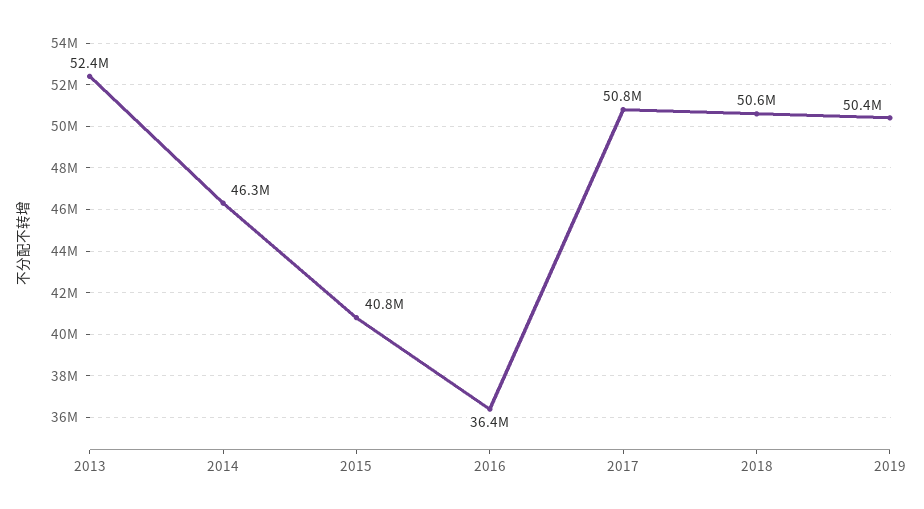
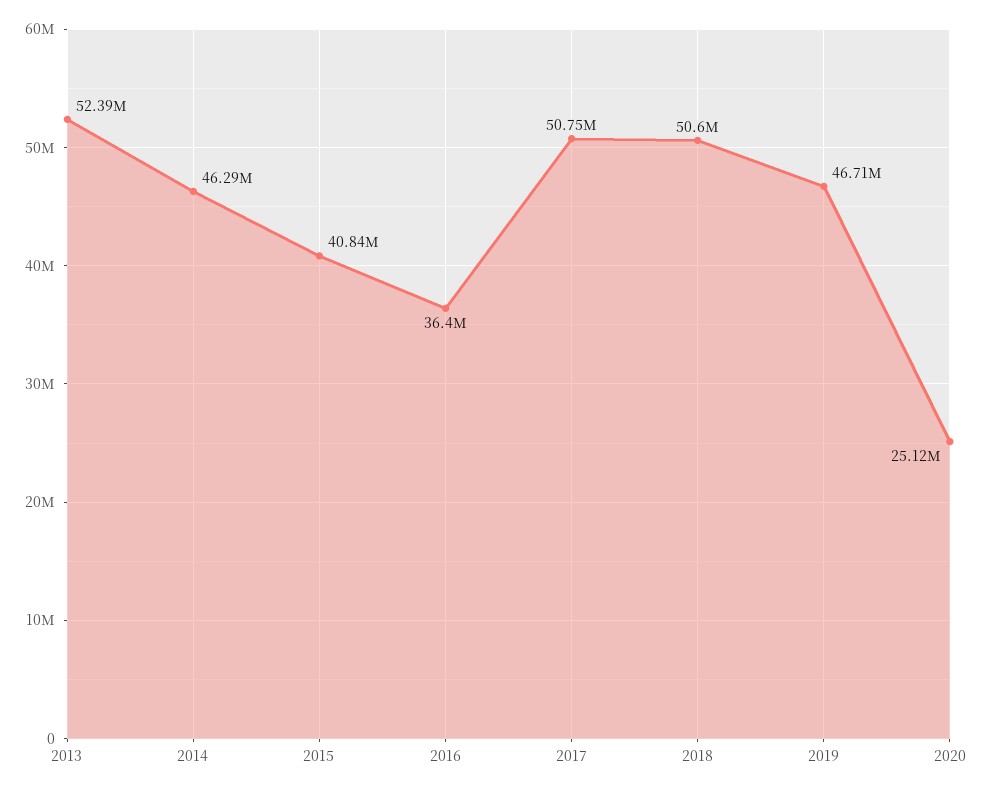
2019: 50400000 -> 46710000
2020: none -> 25120000

